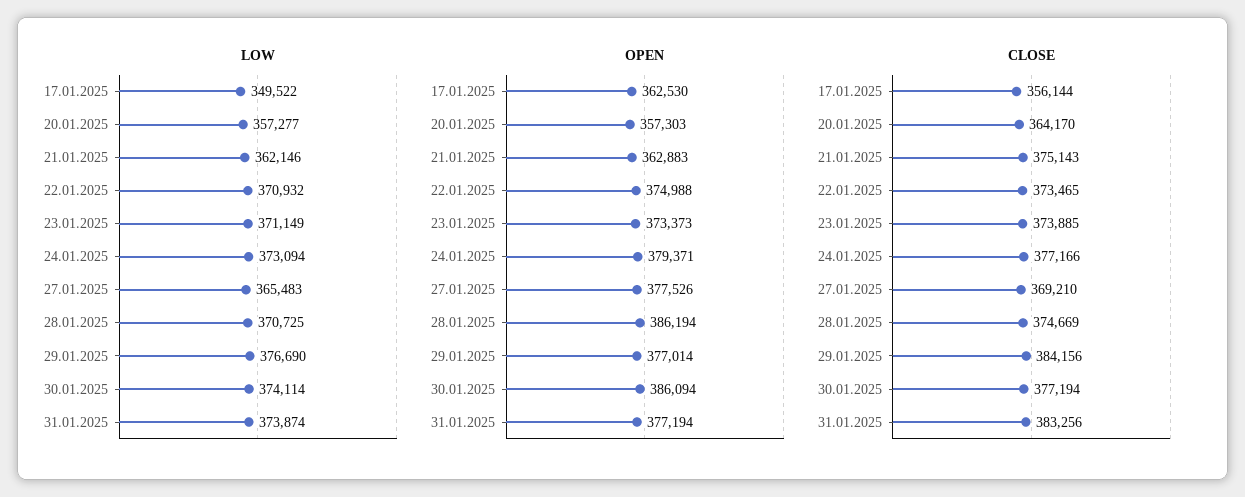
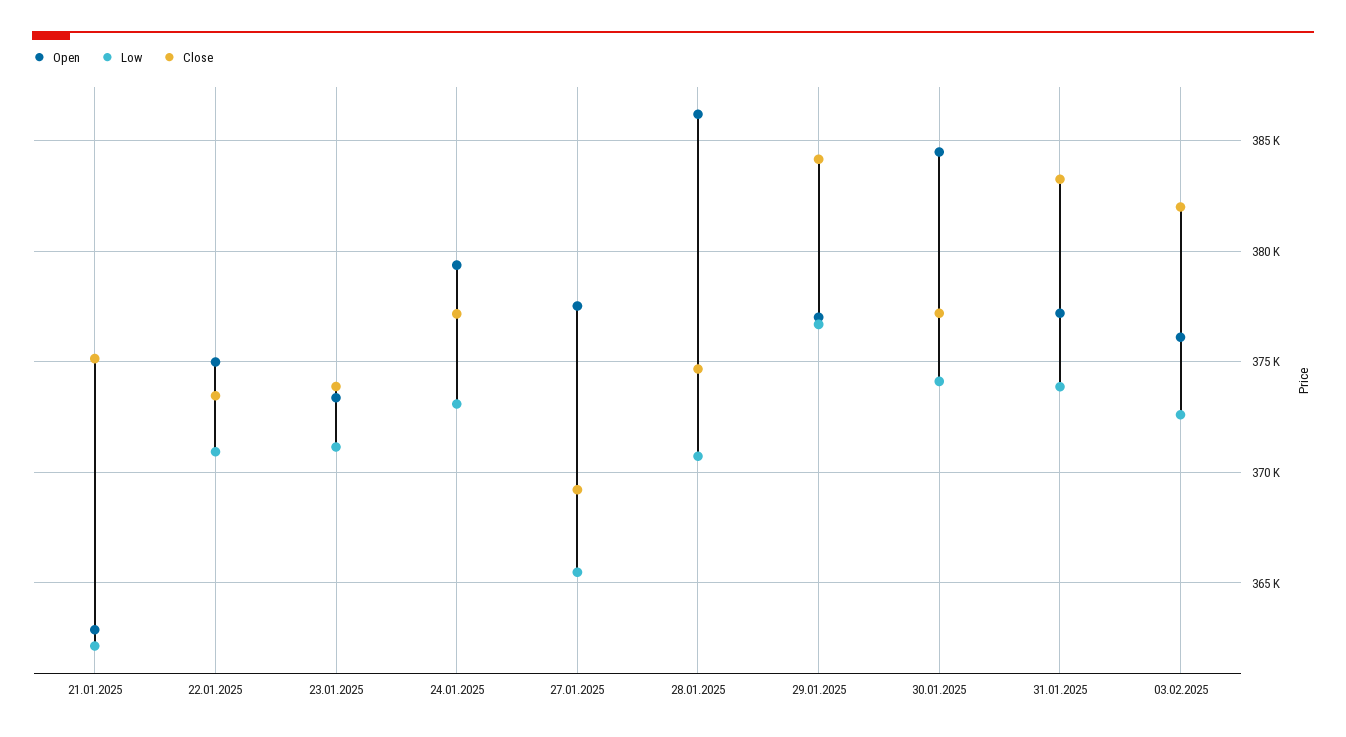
LOW, 17.01.2025: 349522 -> none
LOW, 20.01.2025: 357277 -> none
OPEN, 17.01.2025: 362530 -> none
OPEN, 20.01.2025: 357303 -> none
OPEN, 30.01.2025: 386094 -> 384500
CLOSE, 17.01.2025: 356144 -> none
CLOSE, 20.01.2025: 364170 -> none
OPEN, 03.02.2025: none -> 376000
LOW, 03.02.2025: none -> 372500
CLOSE, 03.02.2025: none -> 382000

